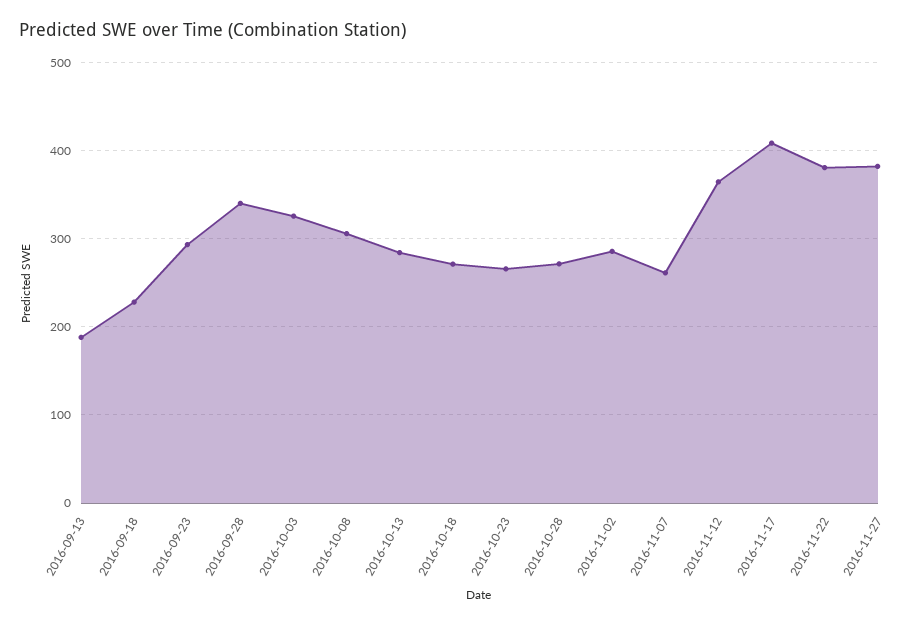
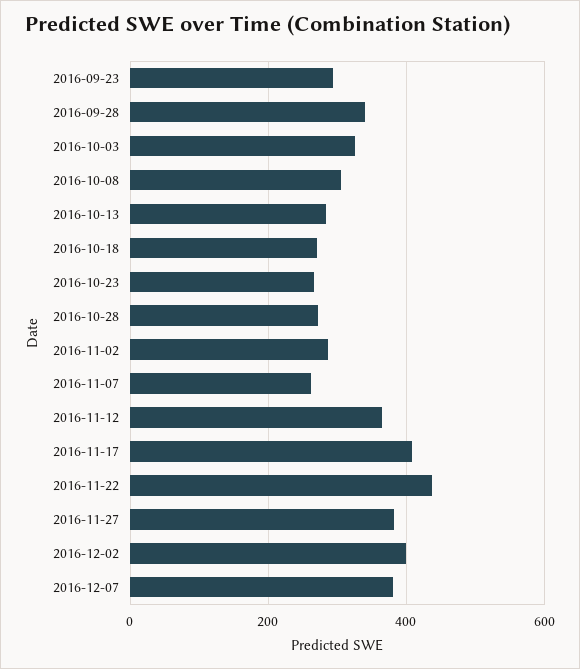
2016-09-13: 190 -> none
2016-09-18: 230 -> none
2016-11-22: 380 -> 440
2016-12-02: none -> 400
2016-12-07: none -> 380

